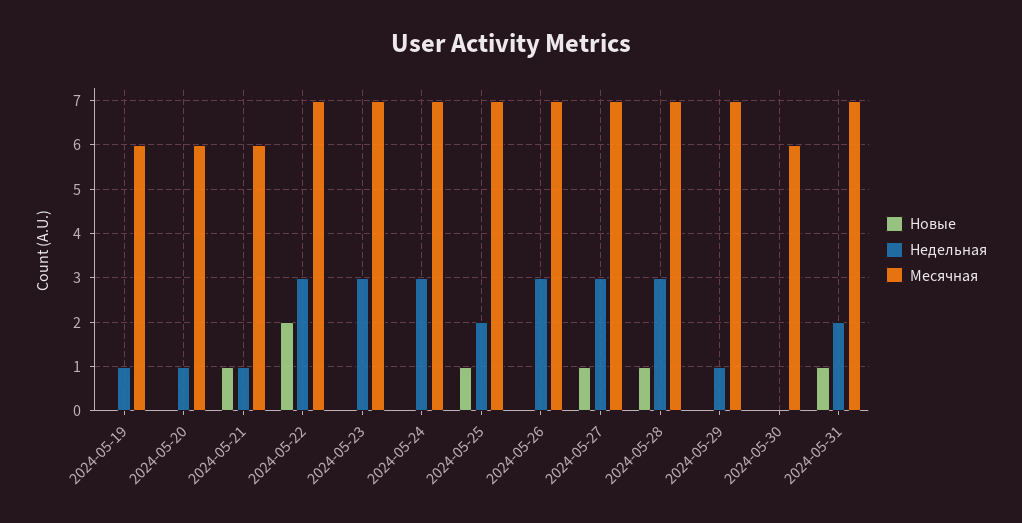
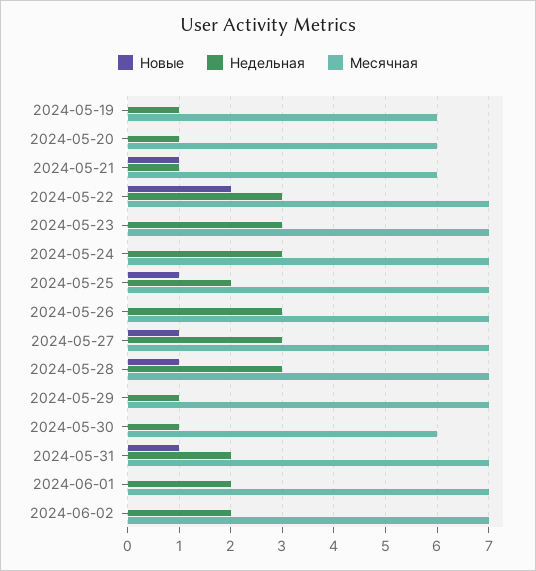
Недельная, 2024-05-30: 0 -> 1
Новые, 2024-06-01: none -> 0
Недельная, 2024-06-01: none -> 2
Месячная, 2024-06-01: none -> 7
Новые, 2024-06-02: none -> 0
Недельная, 2024-06-02: none -> 2
Месячная, 2024-06-02: none -> 7

